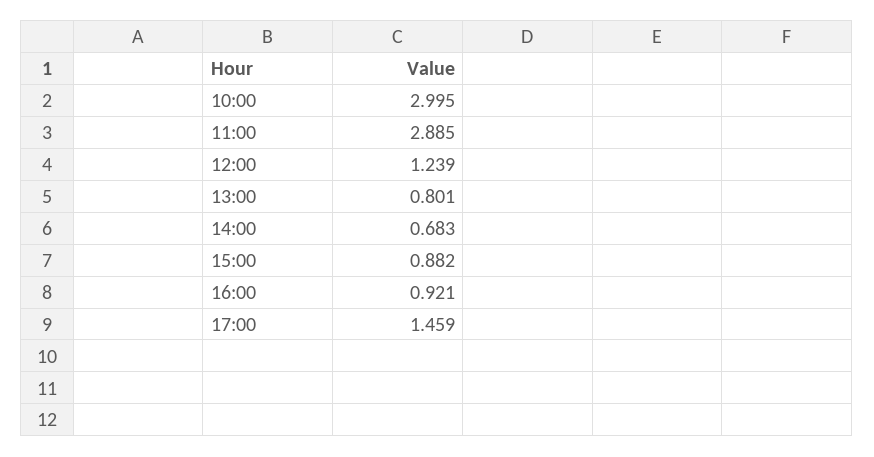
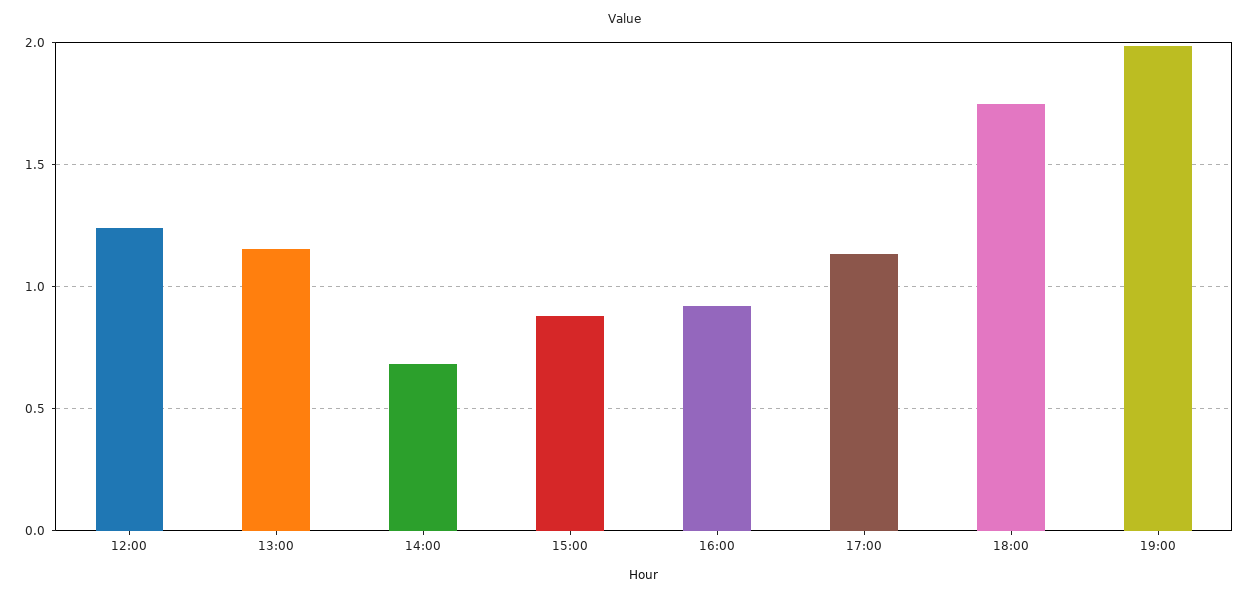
10:00: 2.995 -> none
11:00: 2.885 -> none
13:00: 0.801 -> 1.15
17:00: 1.459 -> 1.15
18:00: none -> 1.75
19:00: none -> 2

